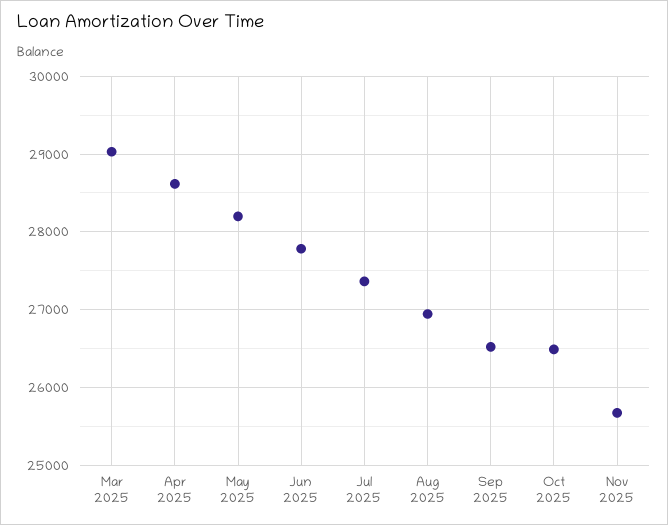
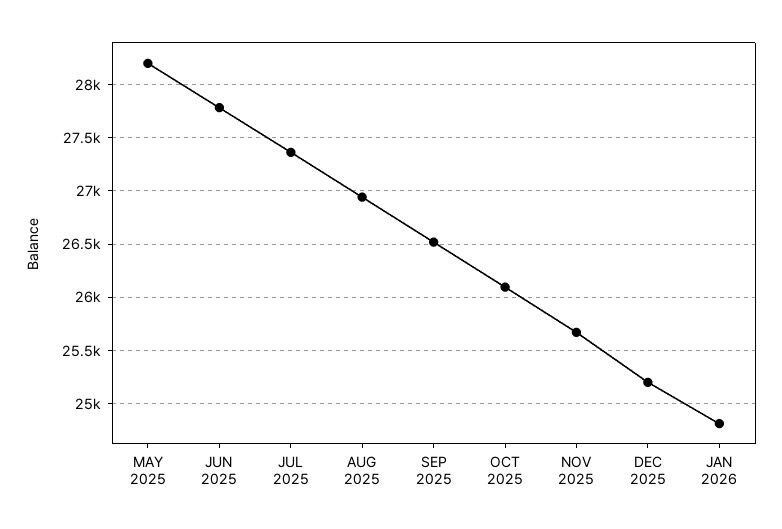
Mar 2025: 29000 -> none
Apr 2025: 28600 -> none
Oct 2025: 26500 -> 26100
DEC 2025: none -> 25200
JAN 2026: none -> 24800

